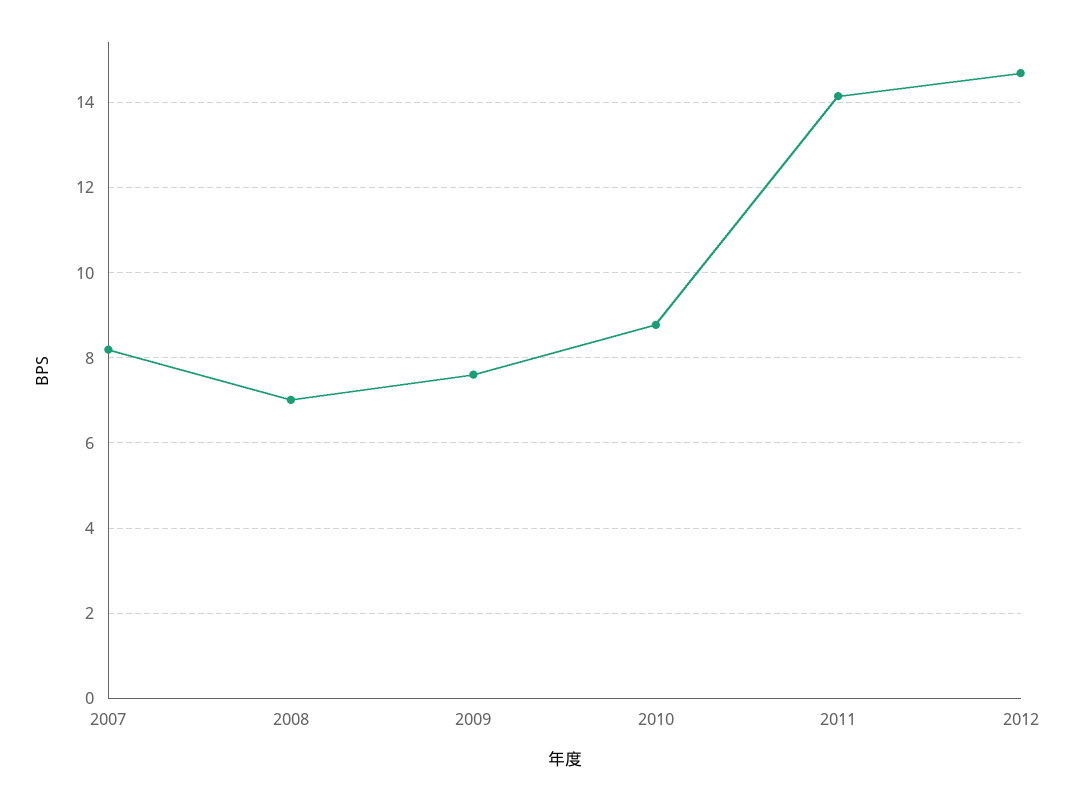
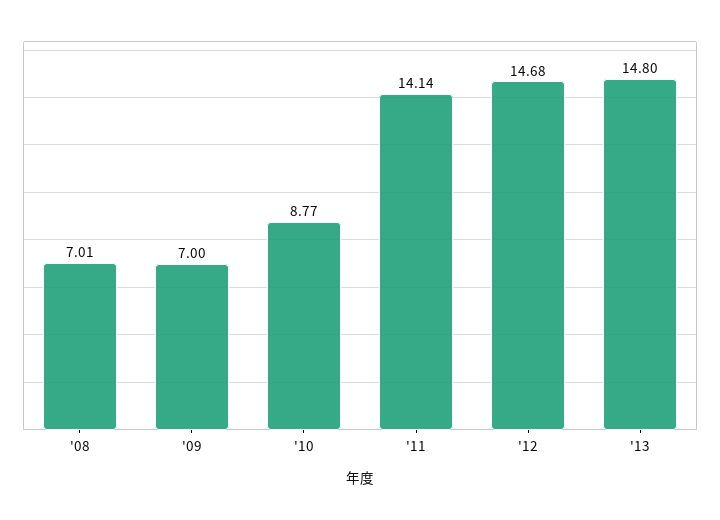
2007: 8.2 -> none
2009: 7.6 -> 7
'13: none -> 14.8

